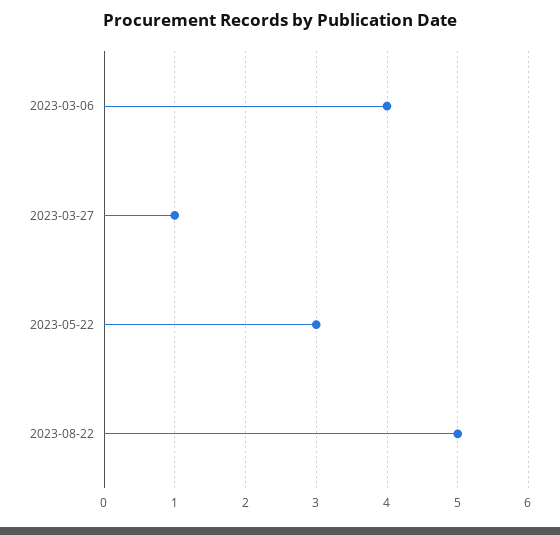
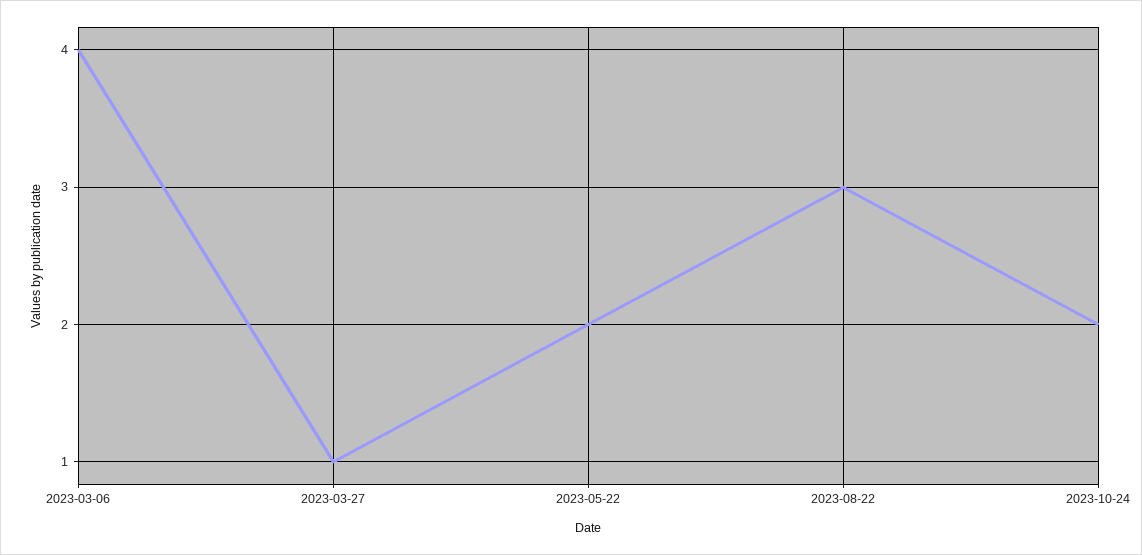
2023-05-22: 3 -> 2
2023-08-22: 5 -> 3
2023-10-24: none -> 2

